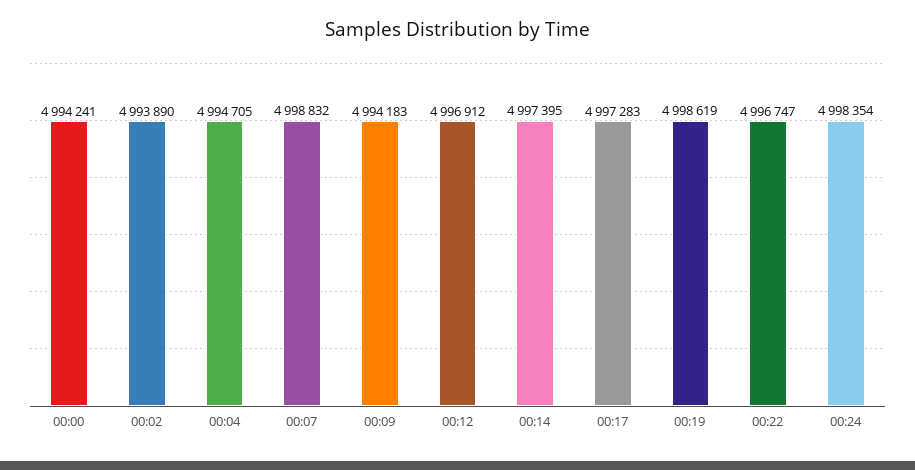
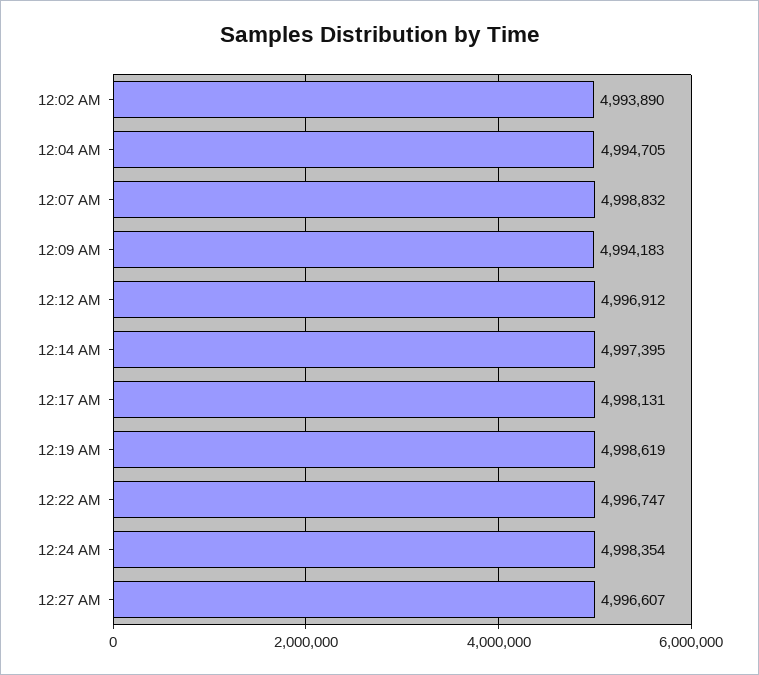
00:00: 4994241 -> none
00:17: 4997283 -> 4998131
12:27 AM: none -> 4996607

